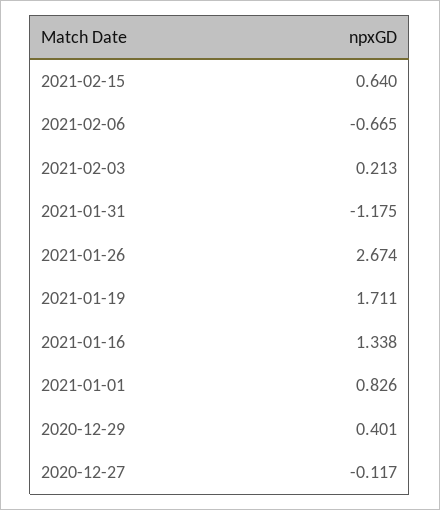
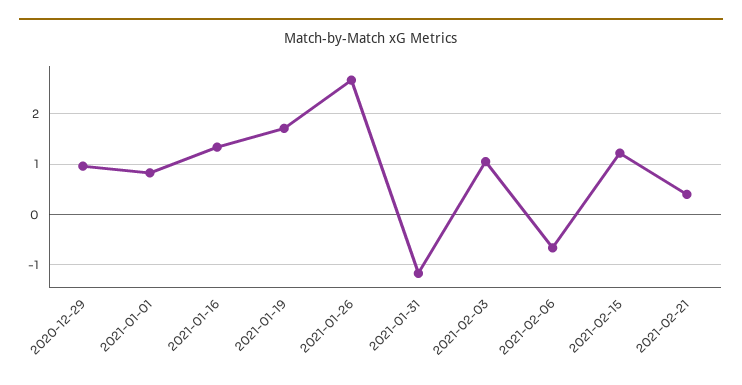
2021-02-15: 0.64 -> 1.2
2021-02-03: 0.213 -> 1
2020-12-29: 0.401 -> 1
2020-12-27: -0.117 -> none
2021-02-21: none -> 0.4

